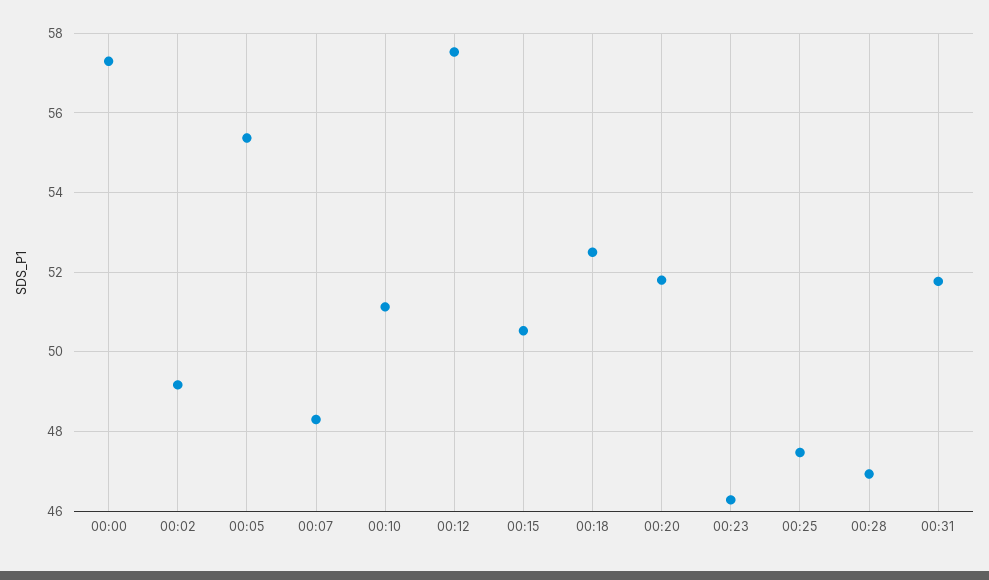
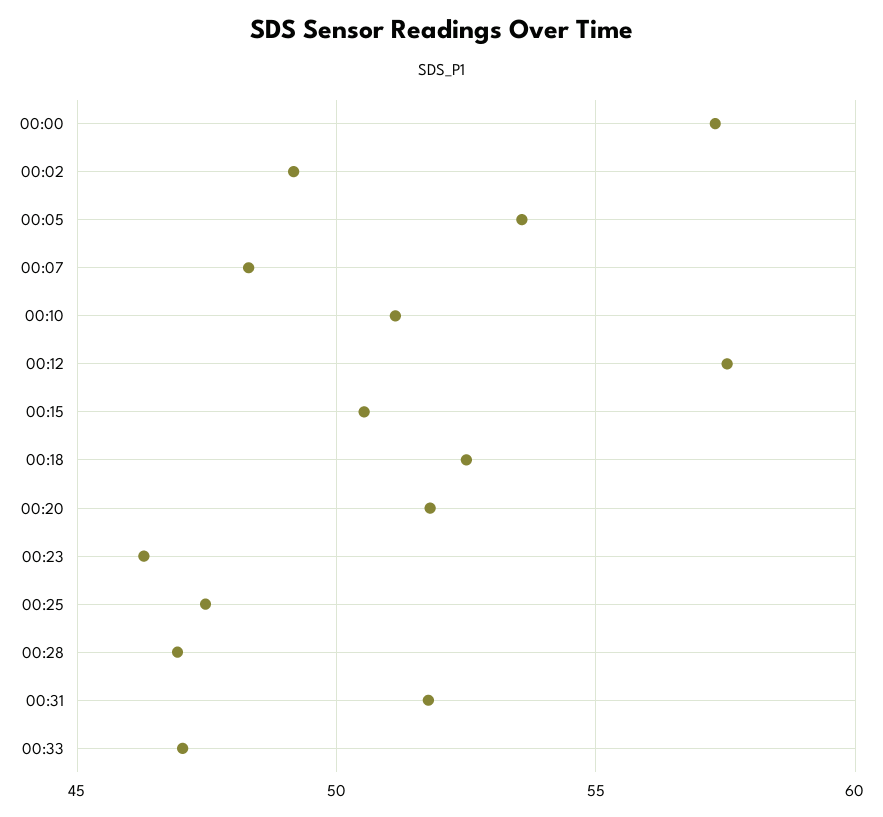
00:05: 55.4 -> 53.5
00:33: none -> 47

